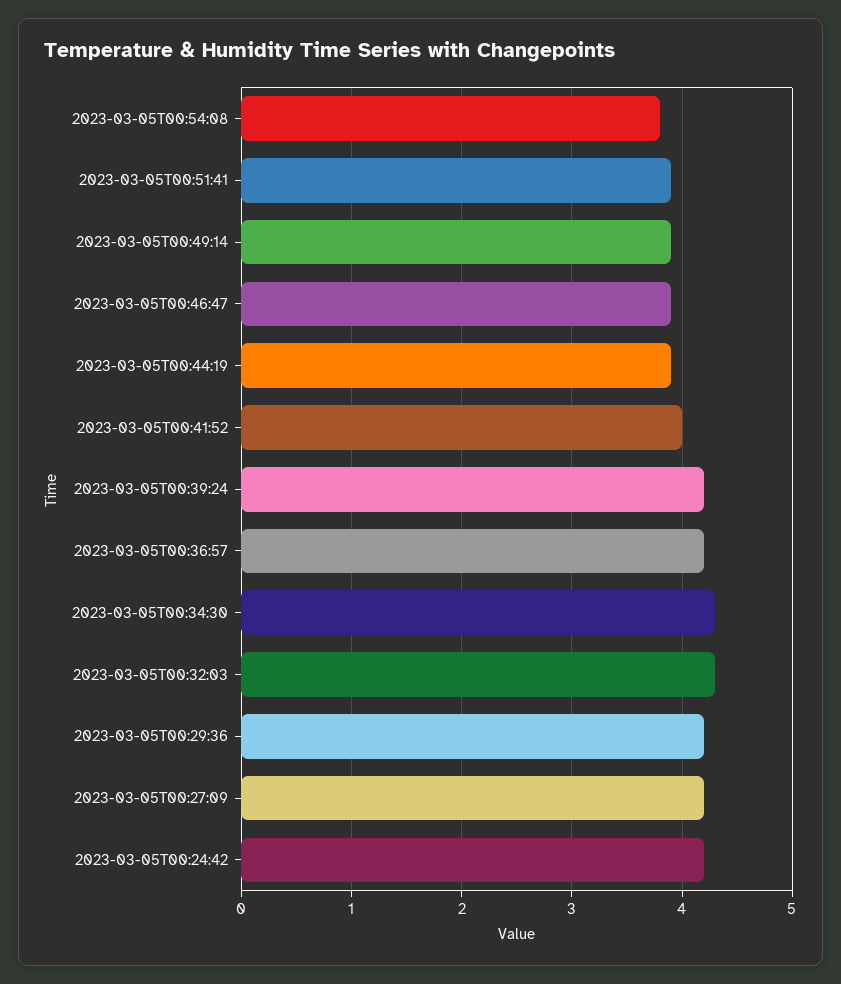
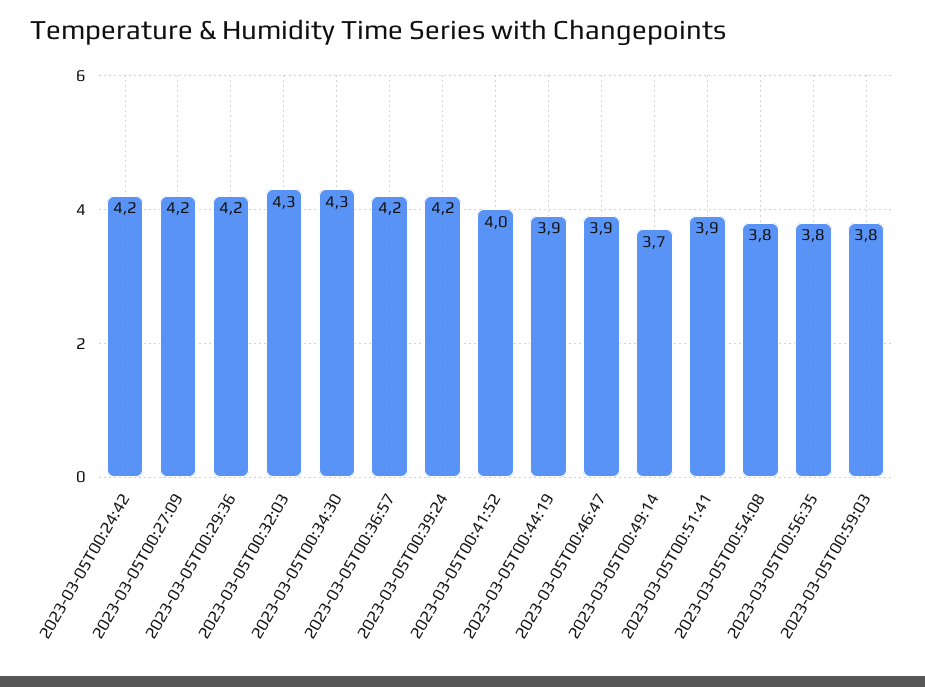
2023-03-05T00:49:14: 3.9 -> 3.7
2023-03-05T00:56:35: none -> 3.8
2023-03-05T00:59:03: none -> 3.8

